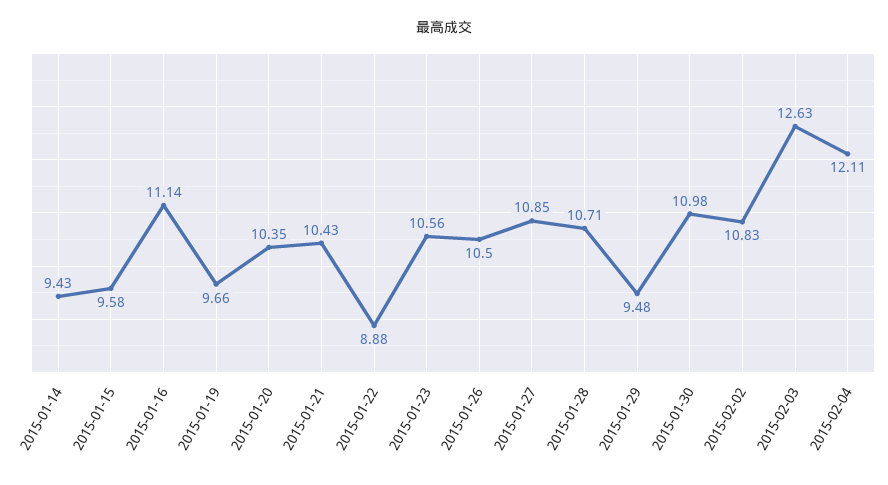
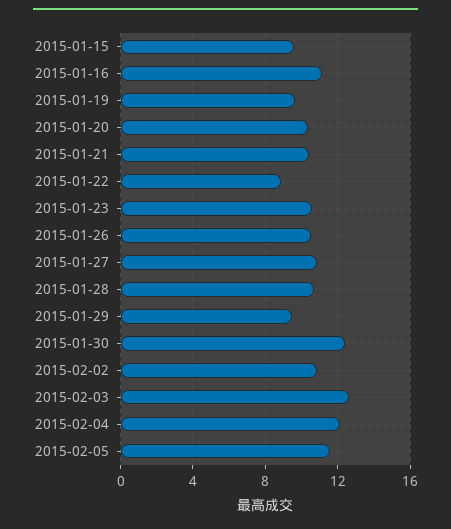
2015-01-14: 9.43 -> none
2015-01-30: 10.98 -> 12.5
2015-02-05: none -> 11.5

